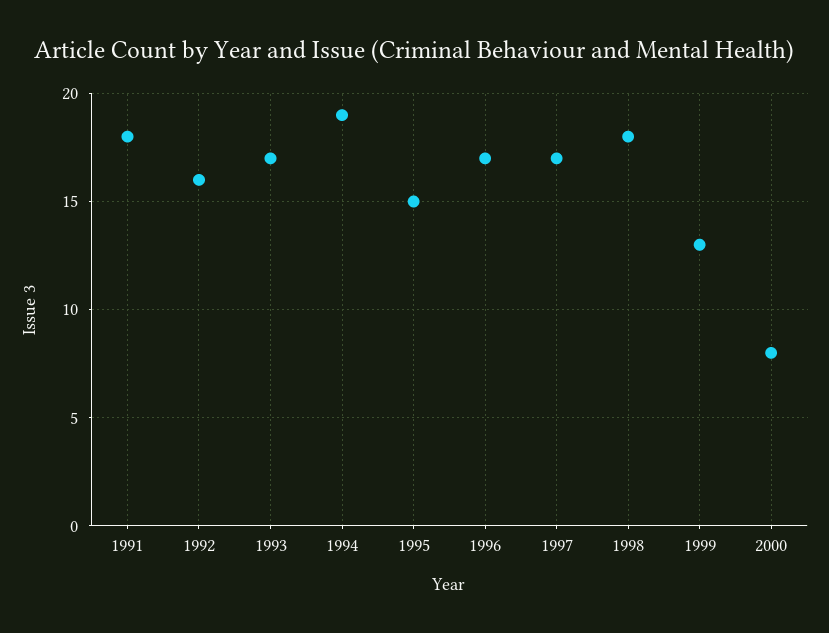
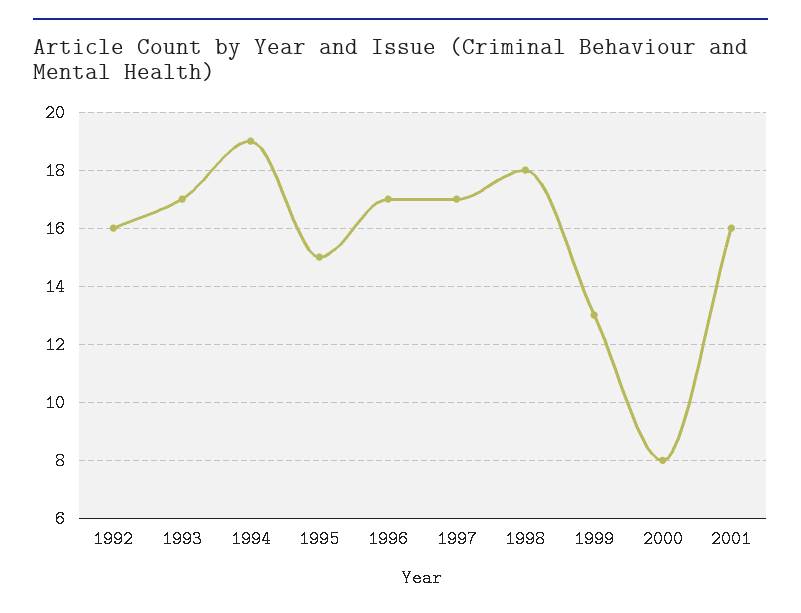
1991: 18 -> none
2001: none -> 16

